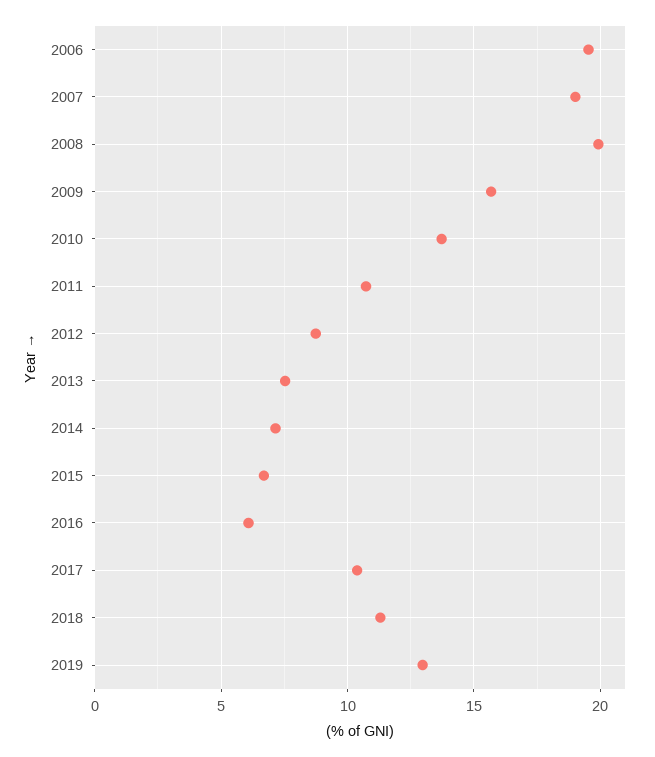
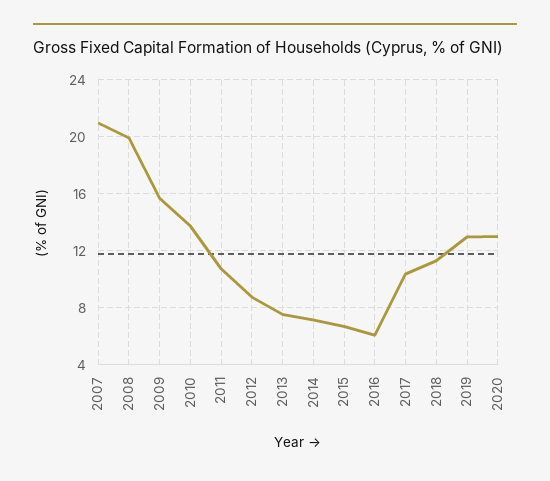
2006: 19.5 -> none
2007: 19 -> 21
2020: none -> 13

